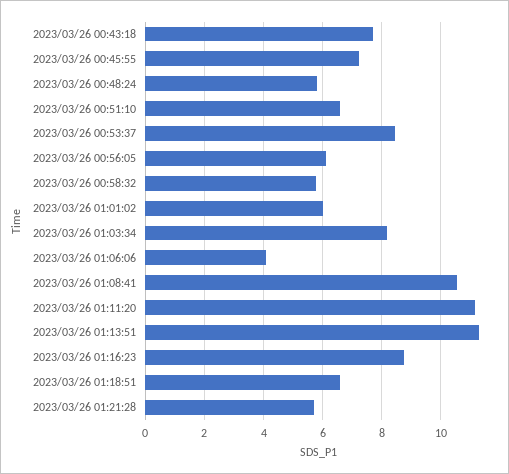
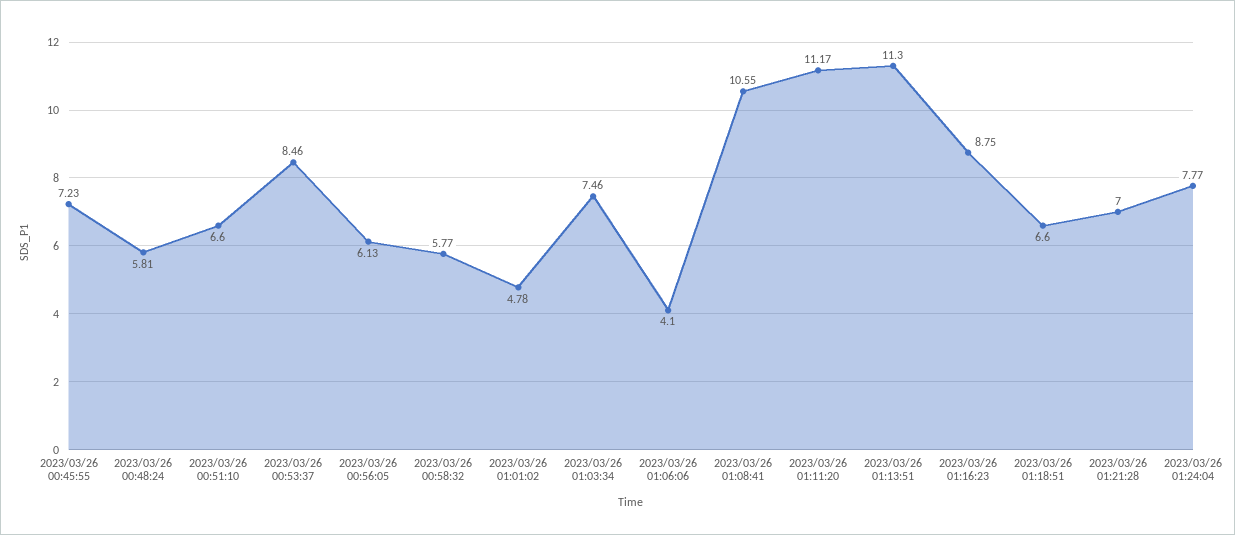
2023/03/26 00:43:18: 7.75 -> none
2023/03/26 01:01:02: 6 -> 4.78
2023/03/26 01:03:34: 8.25 -> 7.46
2023/03/26 01:21:28: 5.75 -> 7
2023/03/26 01:24:04: none -> 7.77

